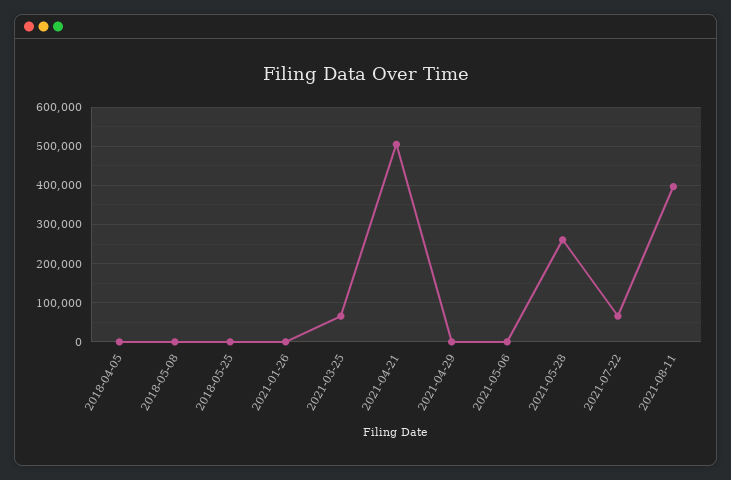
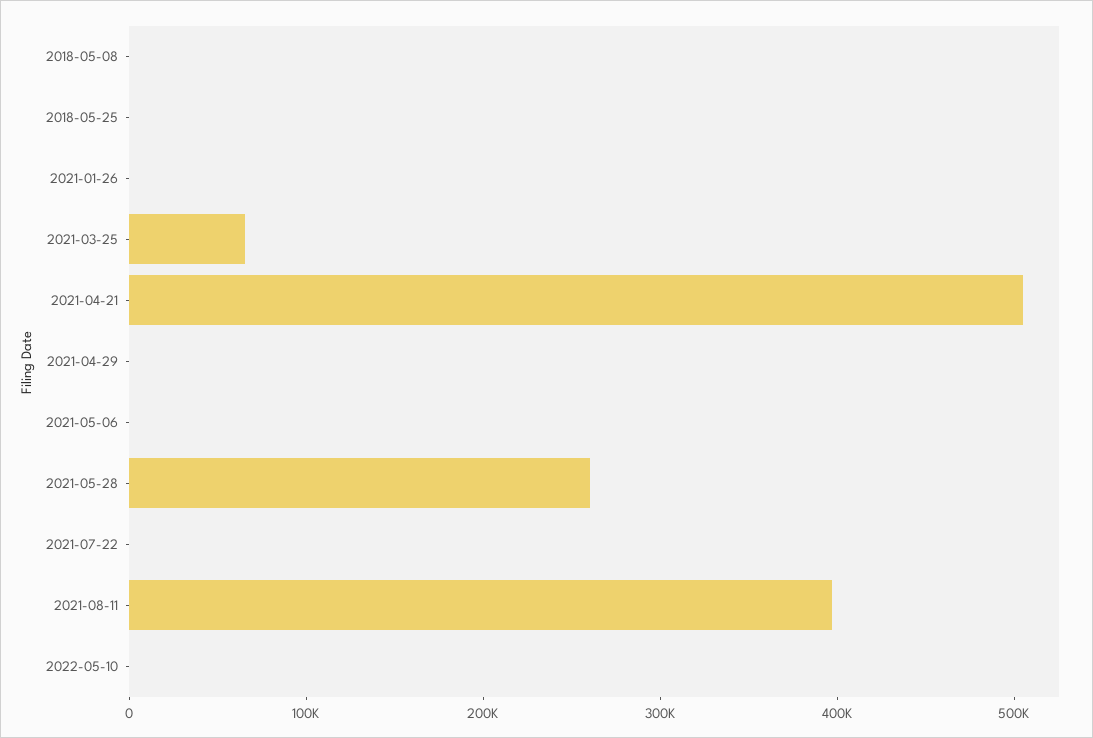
2018-04-05: 0 -> none
2021-07-22: 60000 -> 0
2022-05-10: none -> 0

